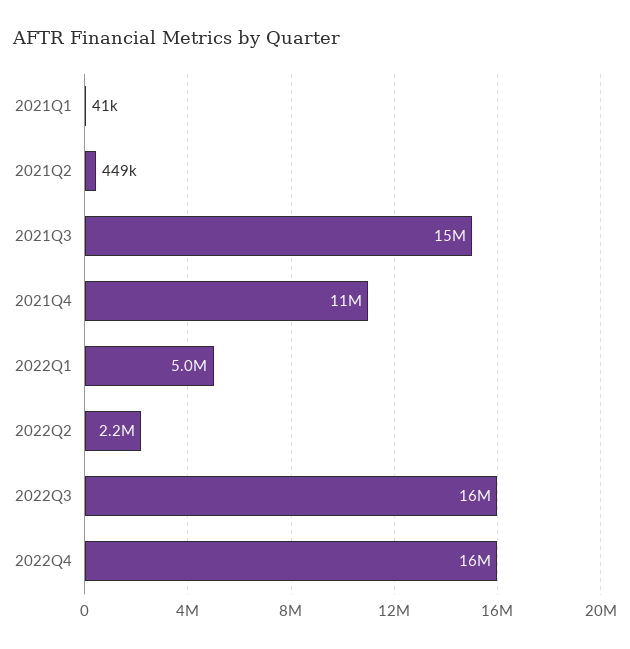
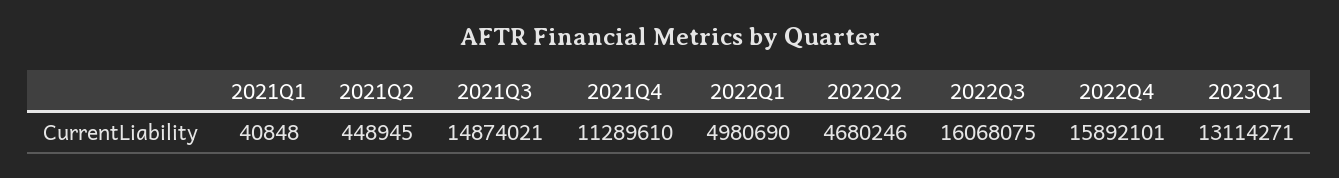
2022Q2: 2200000 -> 4680246
2023Q1: none -> 13114271

